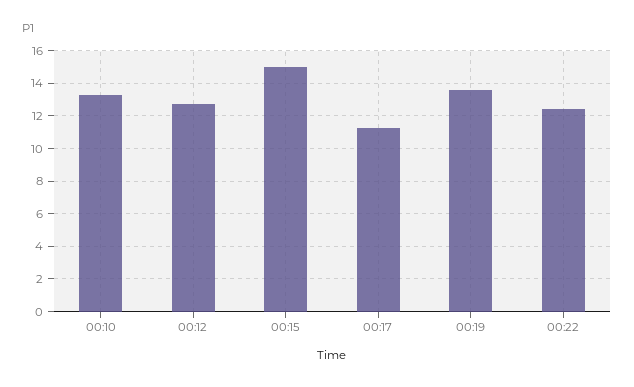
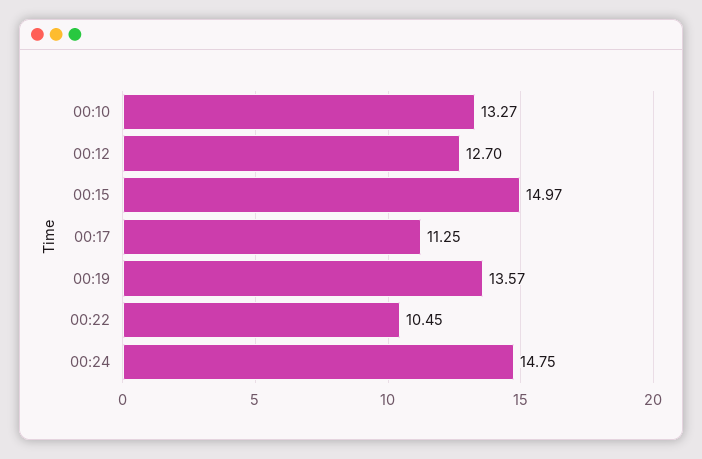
00:22: 12.5 -> 10.45
00:24: none -> 14.75

